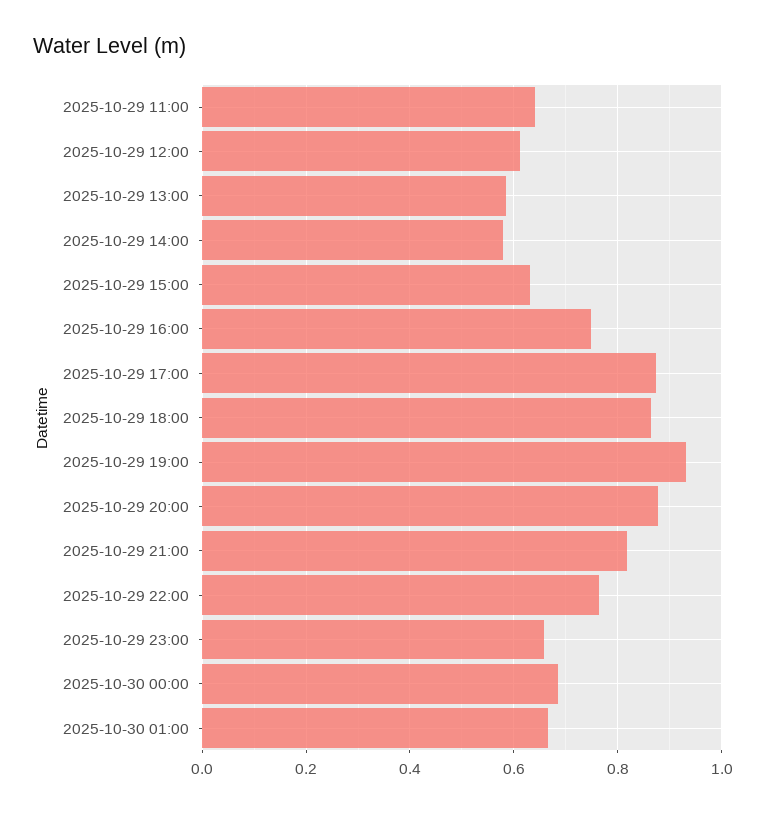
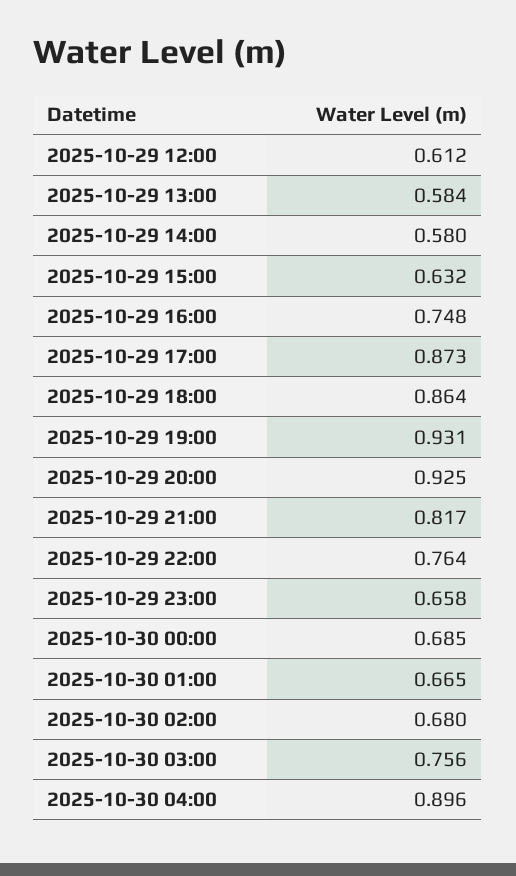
2025-10-29 11:00: 0.64 -> none
2025-10-29 20:00: 0.88 -> 0.925
2025-10-30 02:00: none -> 0.68
2025-10-30 03:00: none -> 0.756
2025-10-30 04:00: none -> 0.896

